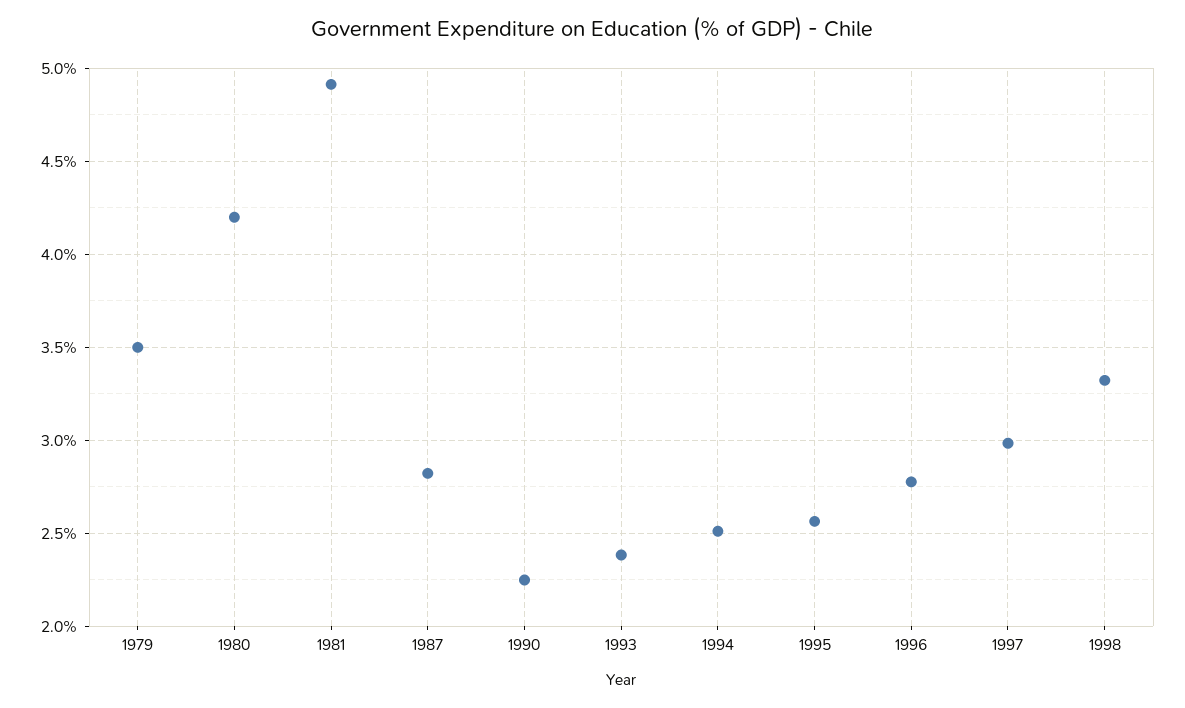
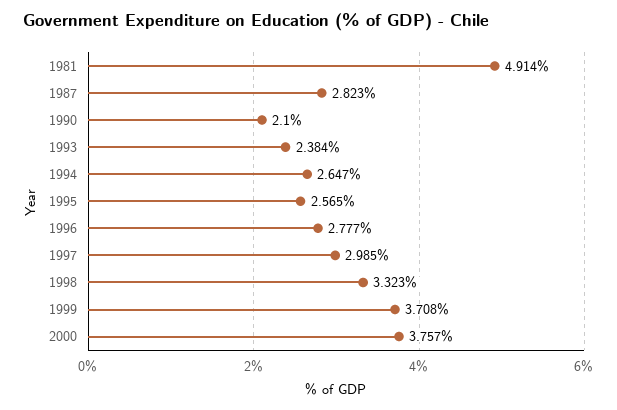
1979: 3.5 -> none
1980: 4.2 -> none
1990: 2.25 -> 2.1
1994: 2.5 -> 2.647
1999: none -> 3.708
2000: none -> 3.757

